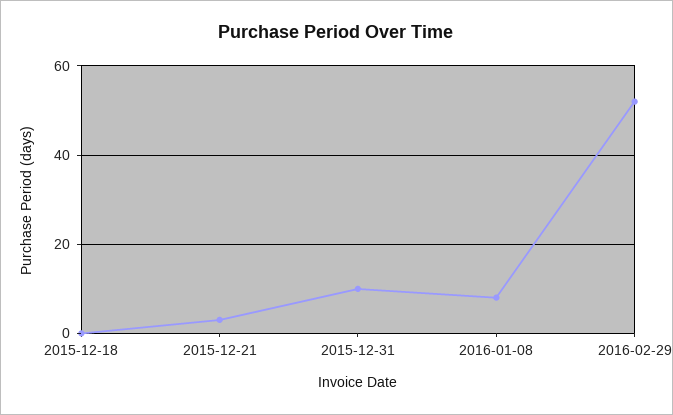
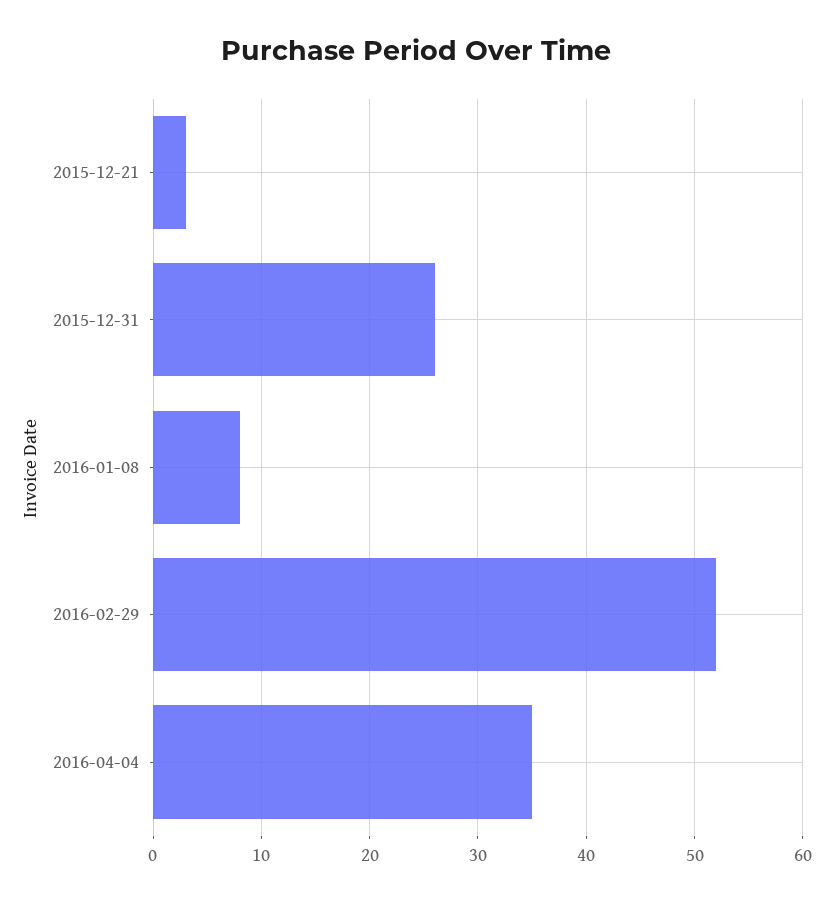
2015-12-18: 0 -> none
2015-12-31: 10 -> 26
2016-04-04: none -> 35

